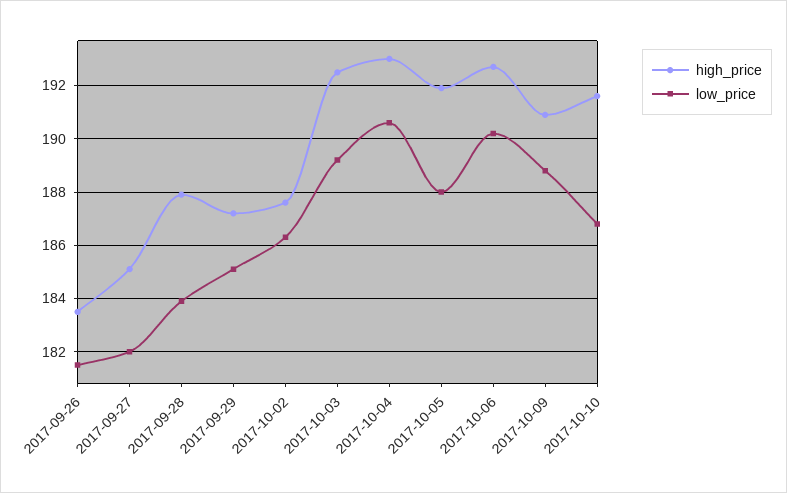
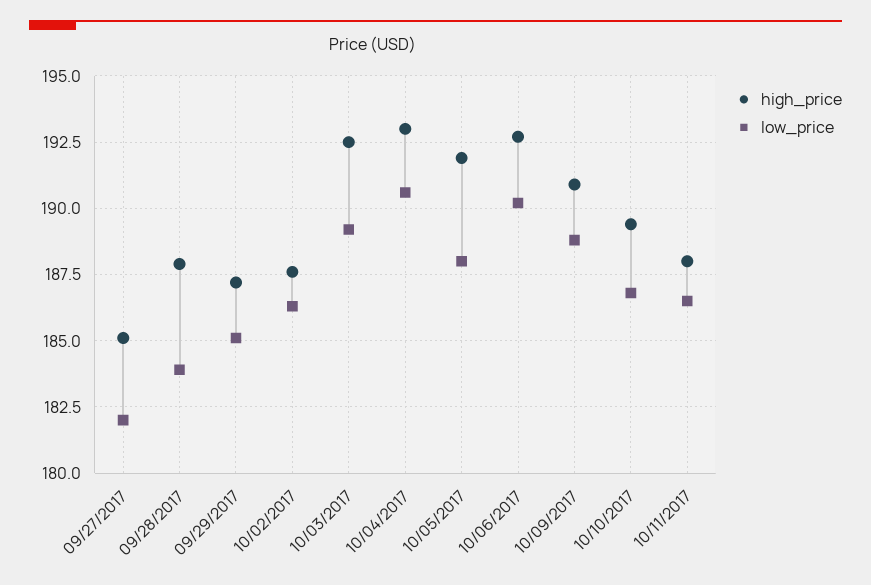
high_price, 2017-09-26: 183.5 -> none
low_price, 2017-09-26: 181.5 -> none
high_price, 2017-10-10: 191.5 -> 189.5
high_price, 10/11/2017: none -> 188
low_price, 10/11/2017: none -> 186.5

